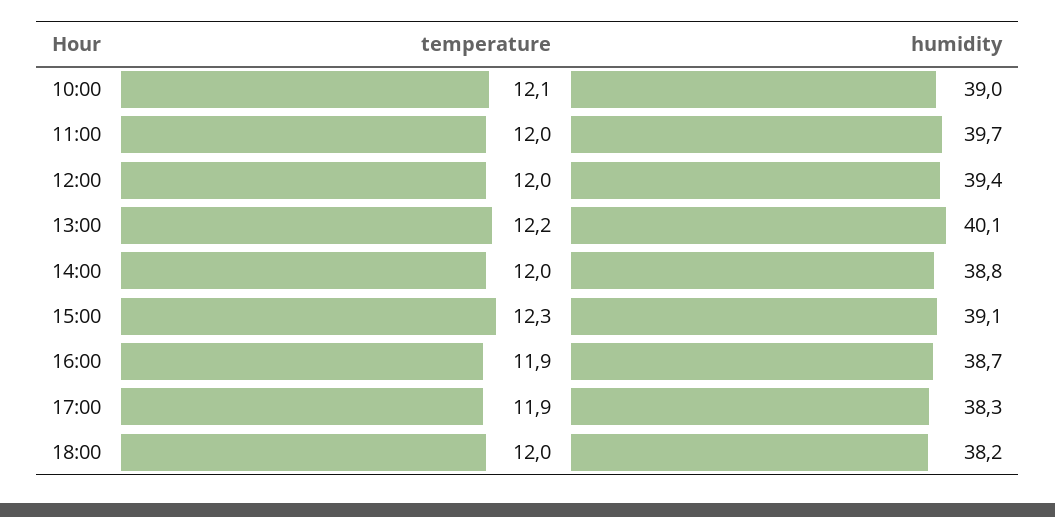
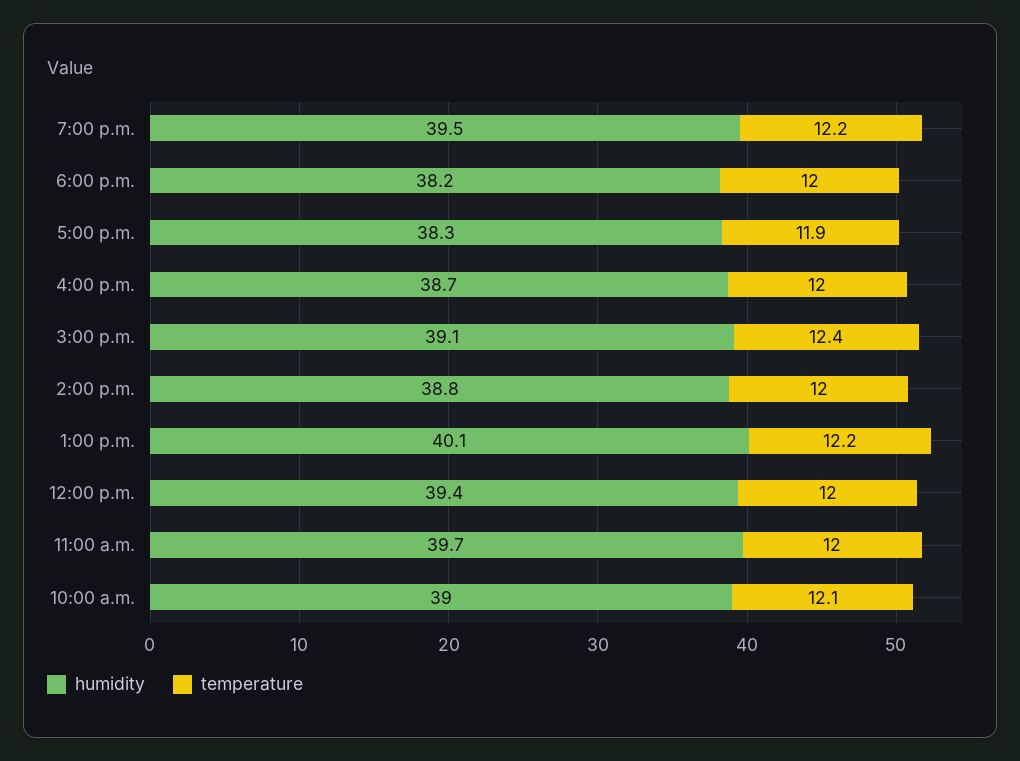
temperature, 15:00: 12.3 -> 12.4
temperature, 16:00: 11.9 -> 12
humidity, 7:00 p.m.: none -> 39.5
temperature, 7:00 p.m.: none -> 12.2

